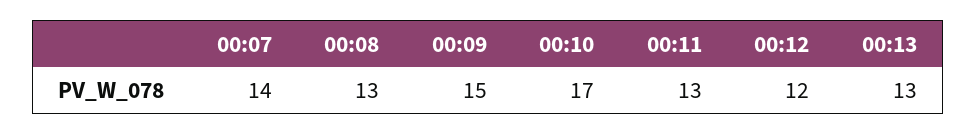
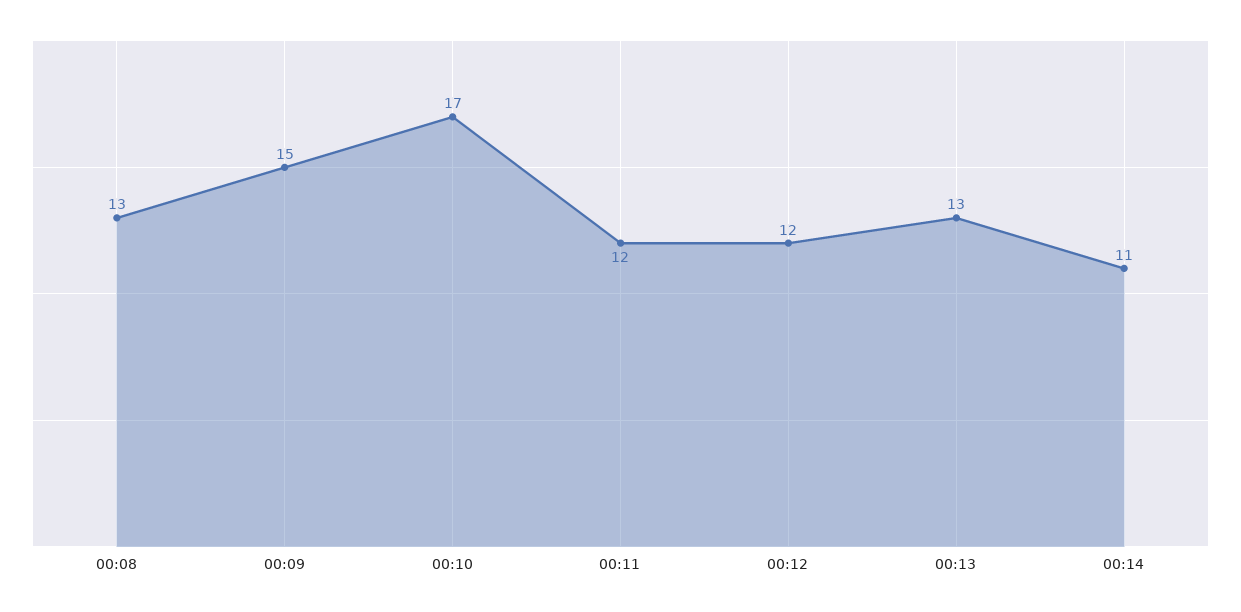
00:07: 14 -> none
00:11: 13 -> 12
00:14: none -> 11

